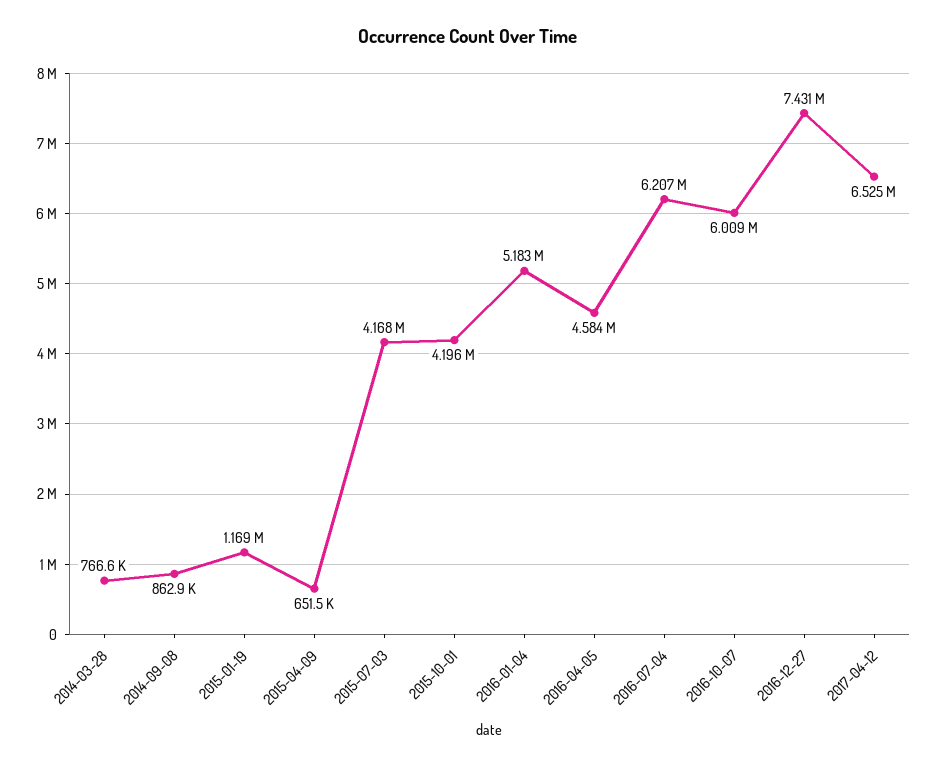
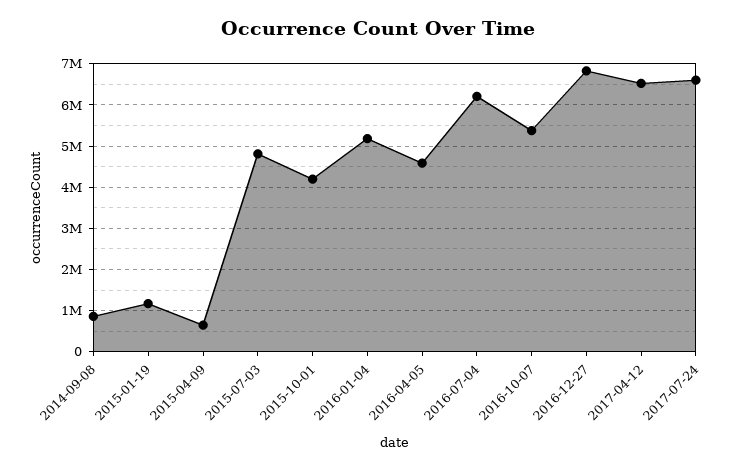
2014-03-28: 766600 -> none
2015-07-03: 4168000 -> 4800000
2016-10-07: 6009000 -> 5400000
2016-12-27: 7431000 -> 6800000
2017-07-24: none -> 6600000

